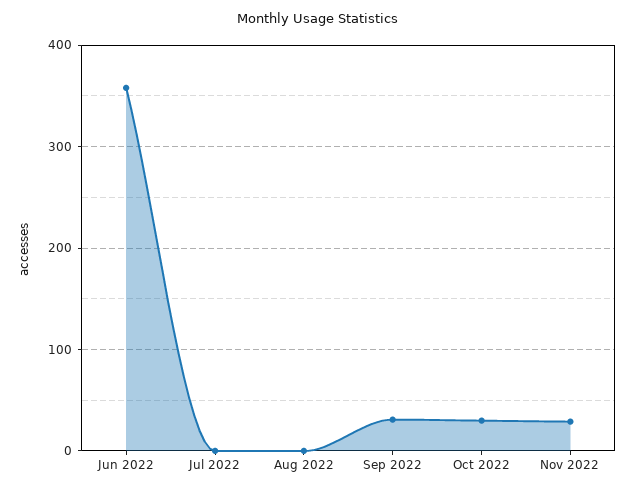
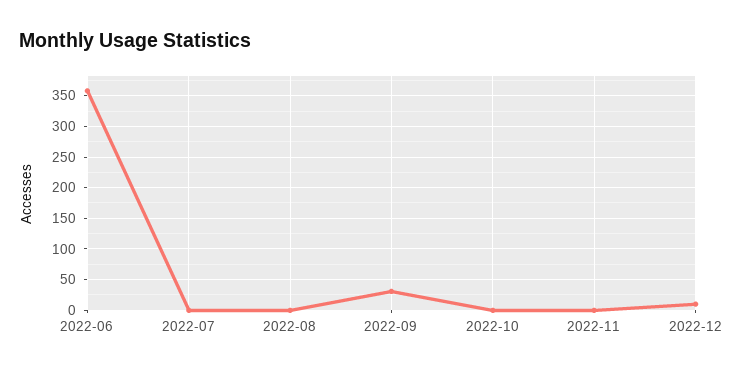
Oct 2022: 30 -> 0
Nov 2022: 30 -> 0
2022-12: none -> 10

